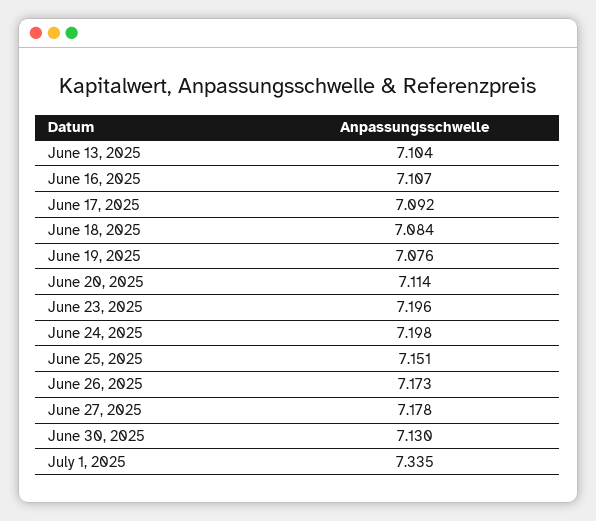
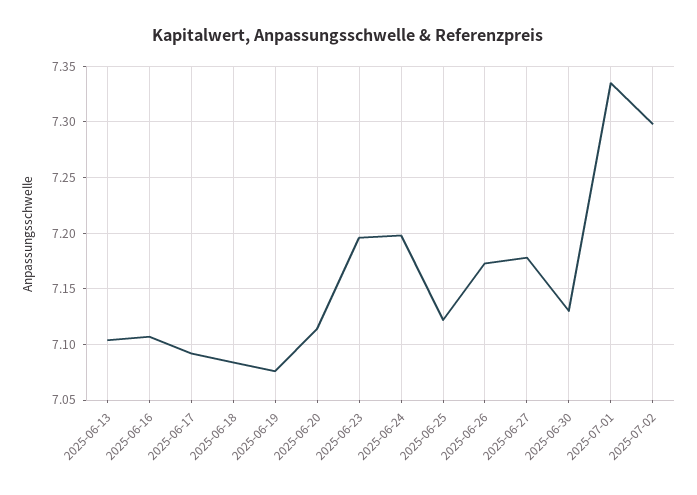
June 25, 2025: 7.151 -> 7.12
2025-07-02: none -> 7.3

